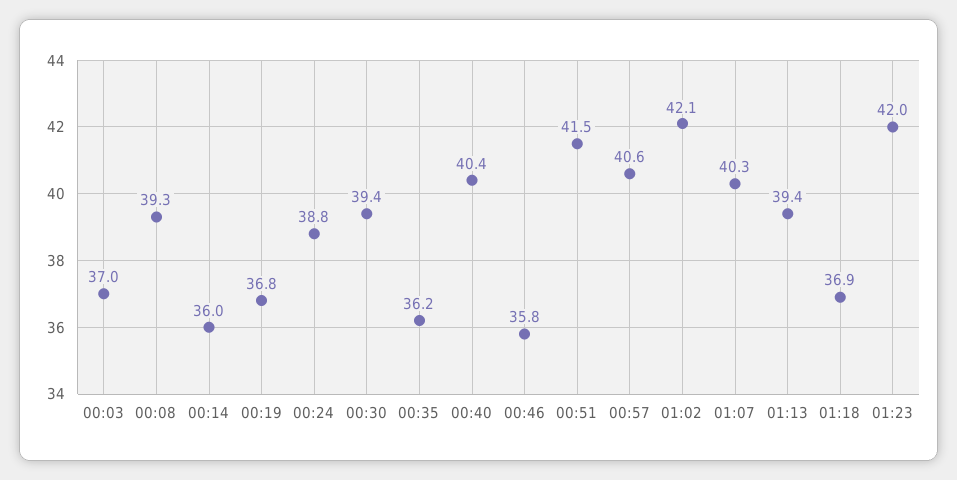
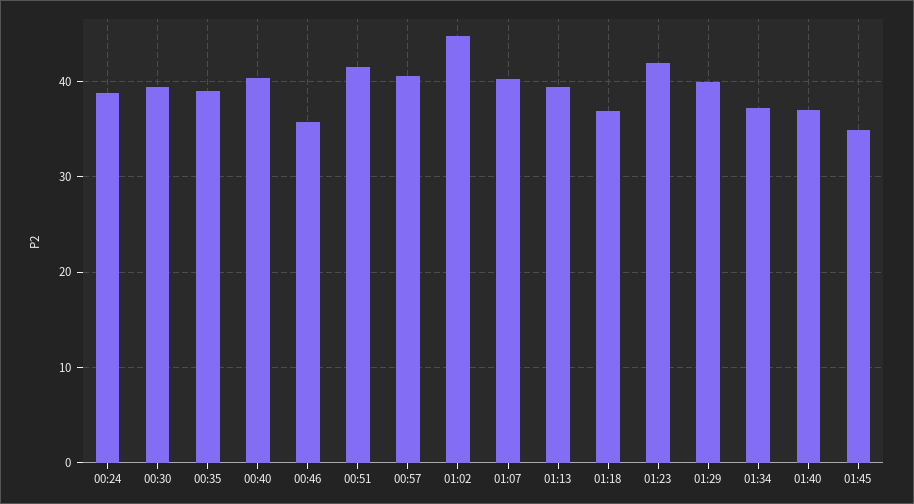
00:03: 37 -> none
00:08: 39.3 -> none
00:14: 36 -> none
00:19: 36.8 -> none
00:35: 36.2 -> 39
01:02: 42.1 -> 45
01:29: none -> 40
01:34: none -> 37
01:40: none -> 37
01:45: none -> 35

